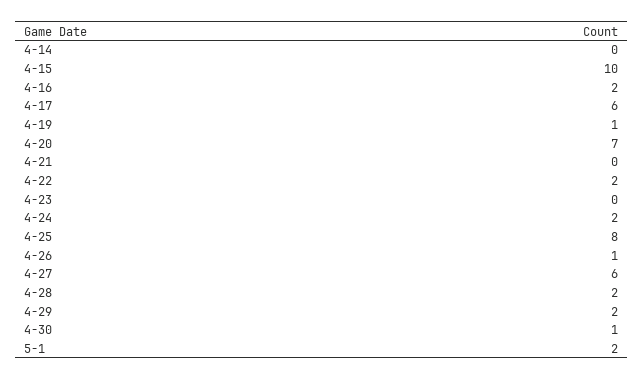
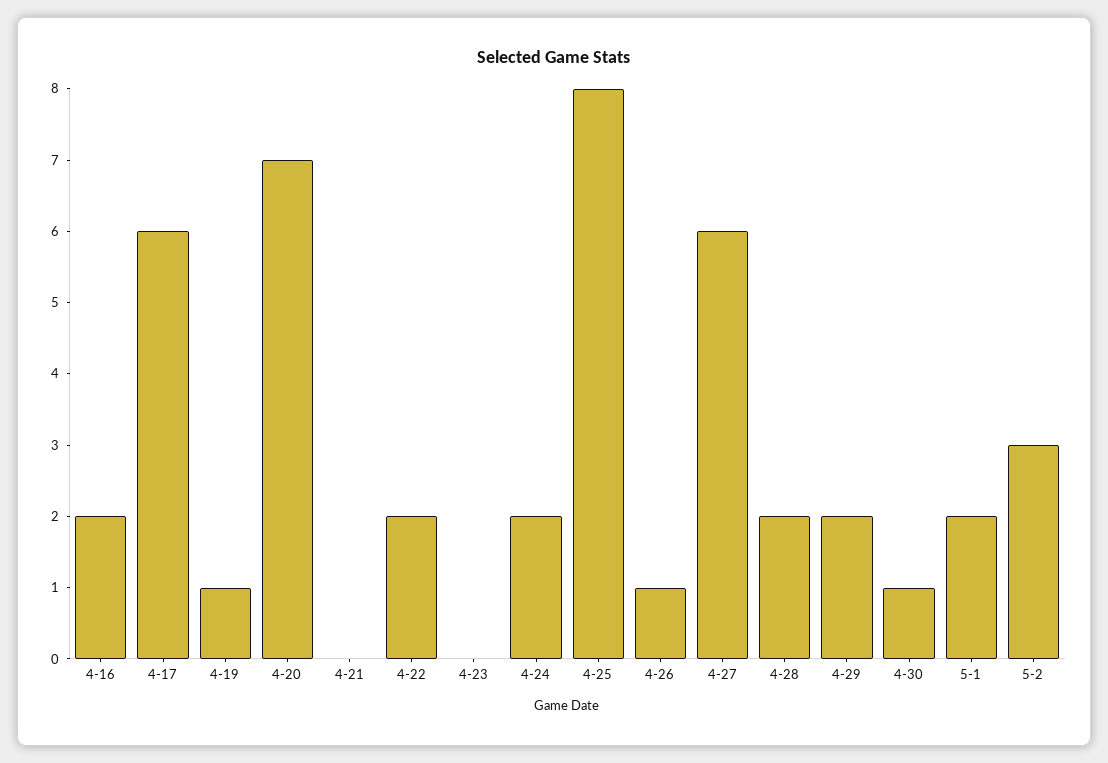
4-14: 0 -> none
4-15: 10 -> none
5-2: none -> 3

